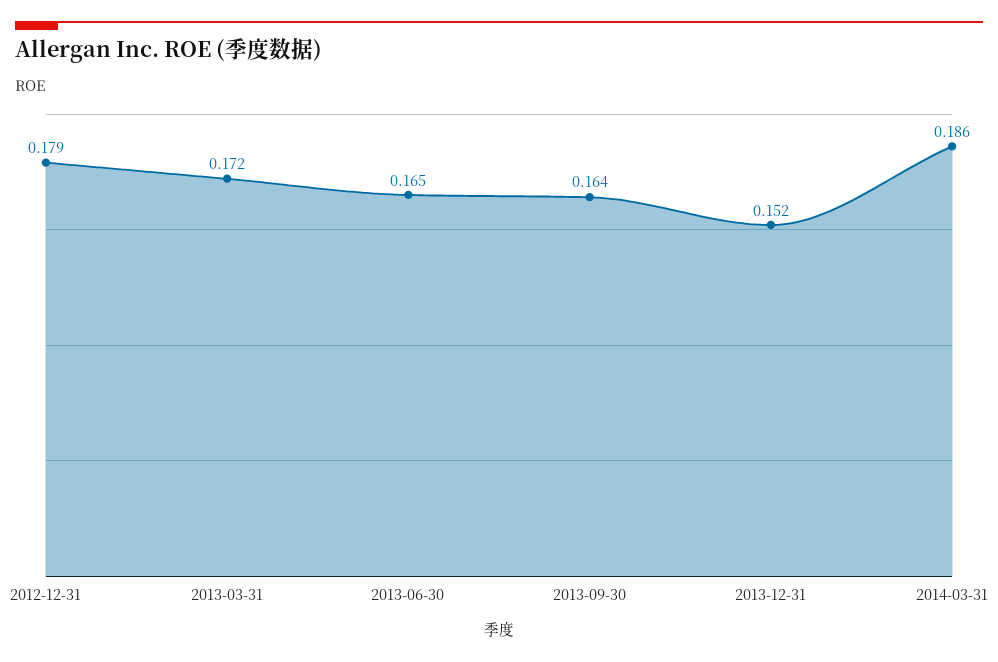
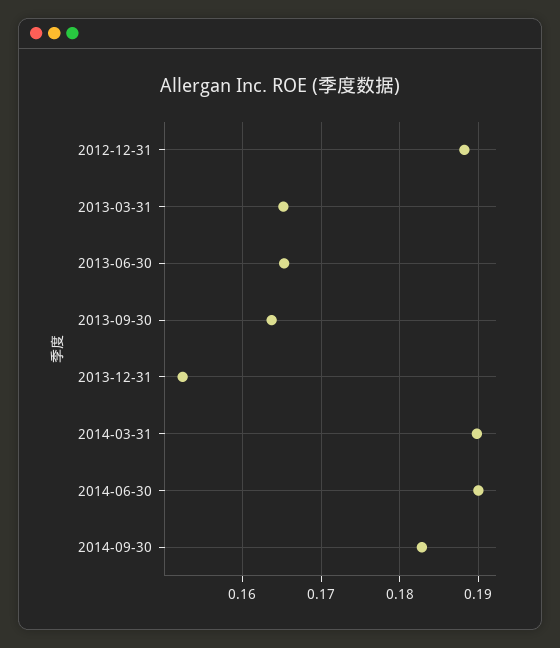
2012-12-31: 0.179 -> 0.188
2013-03-31: 0.172 -> 0.165
2014-03-31: 0.186 -> 0.19
2014-06-30: none -> 0.19
2014-09-30: none -> 0.183

